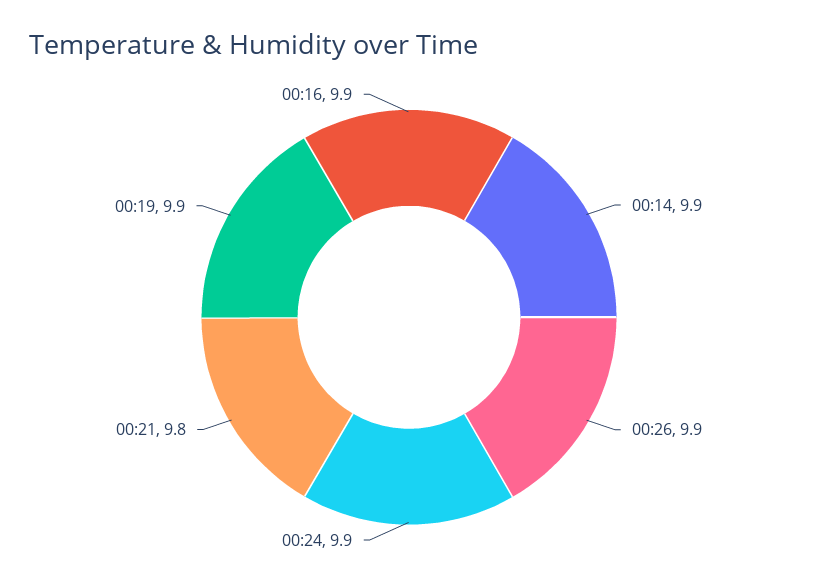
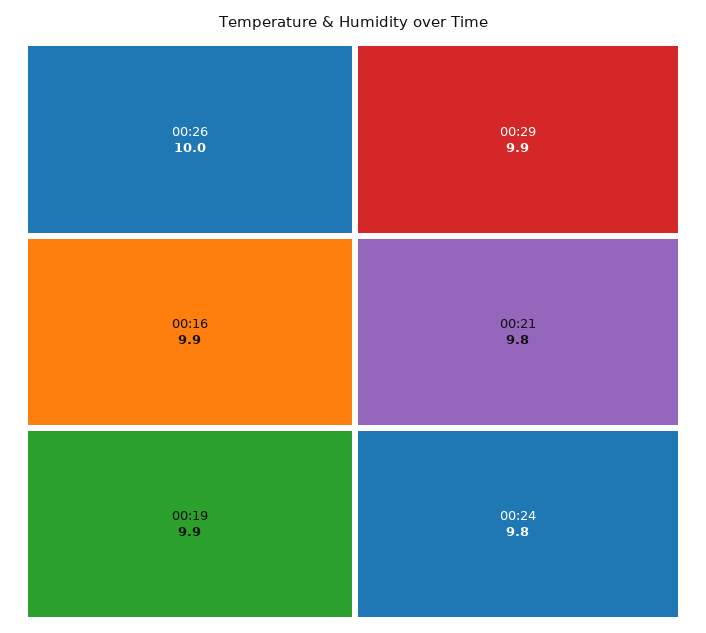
00:14: 9.9 -> none
00:26: 9.9 -> 10
00:24: 9.9 -> 9.8
00:29: none -> 9.9

